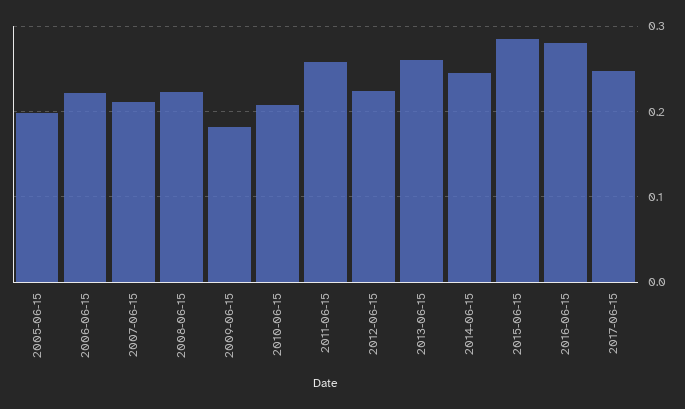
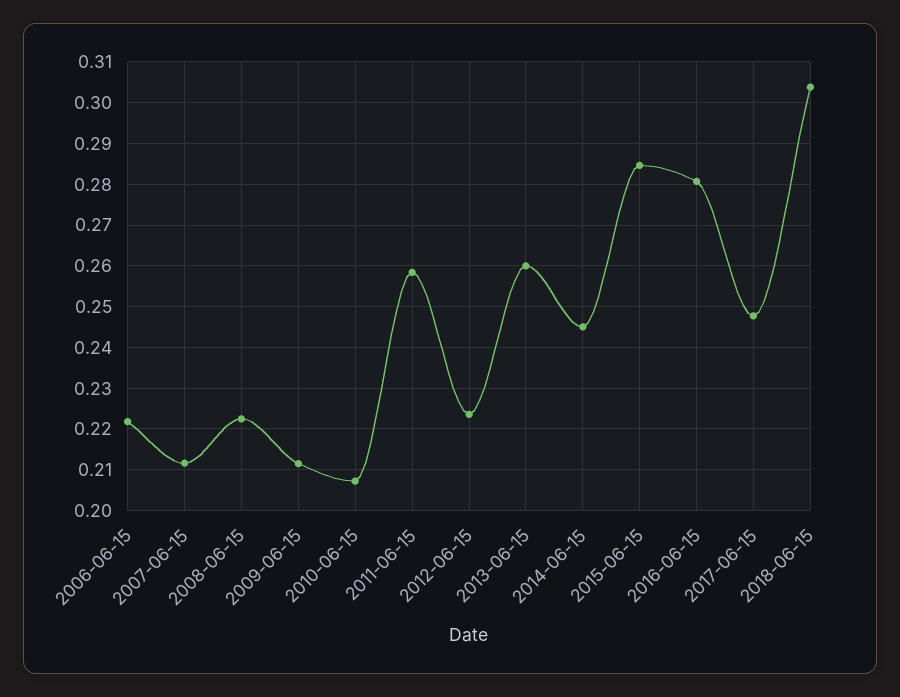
2005-06-15: 0.2 -> none
2009-06-15: 0.18 -> 0.212
2018-06-15: none -> 0.304

